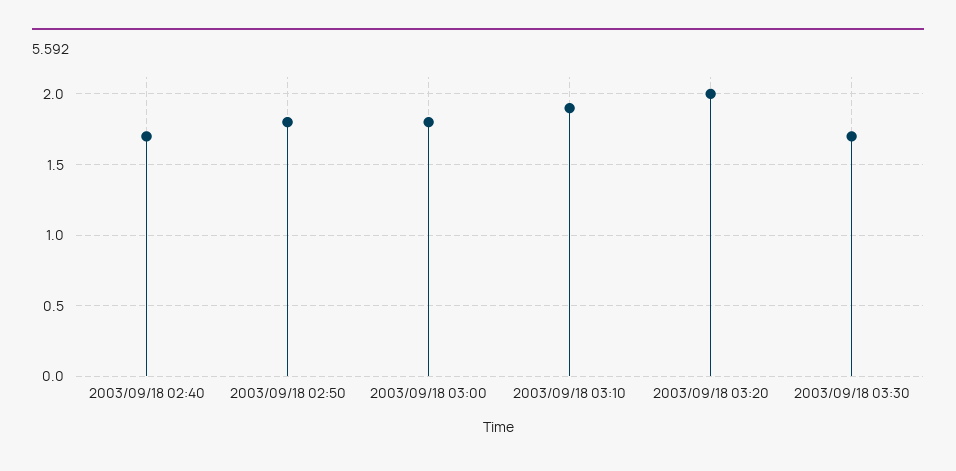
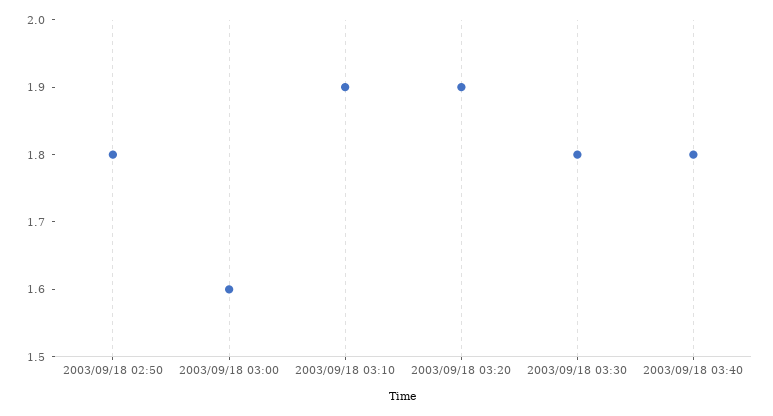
2003/09/18 02:40: 1.7 -> none
2003/09/18 03:00: 1.8 -> 1.6
2003/09/18 03:20: 2 -> 1.9
2003/09/18 03:30: 1.7 -> 1.8
2003/09/18 03:40: none -> 1.8

